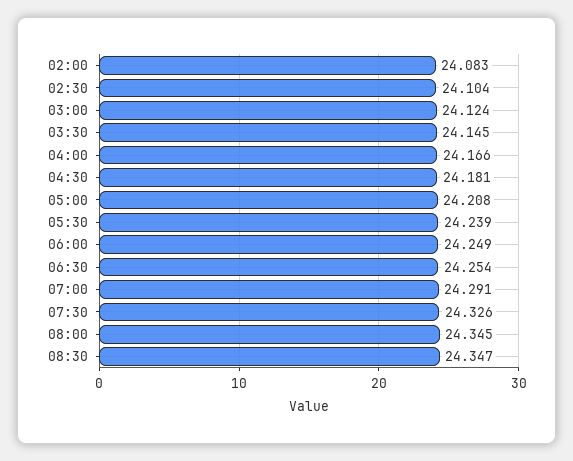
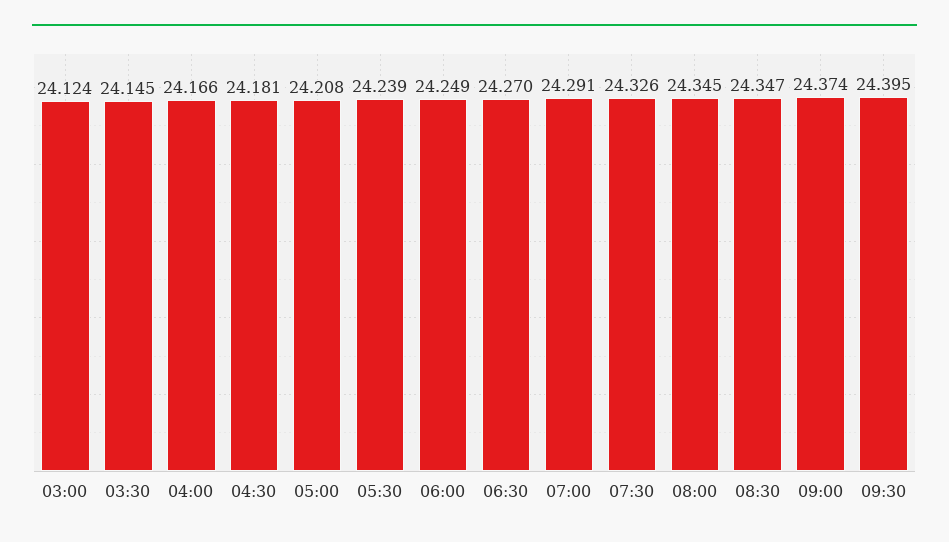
02:00: 24.083 -> none
02:30: 24.104 -> none
06:30: 24.254 -> 24.27
09:00: none -> 24.374
09:30: none -> 24.395

